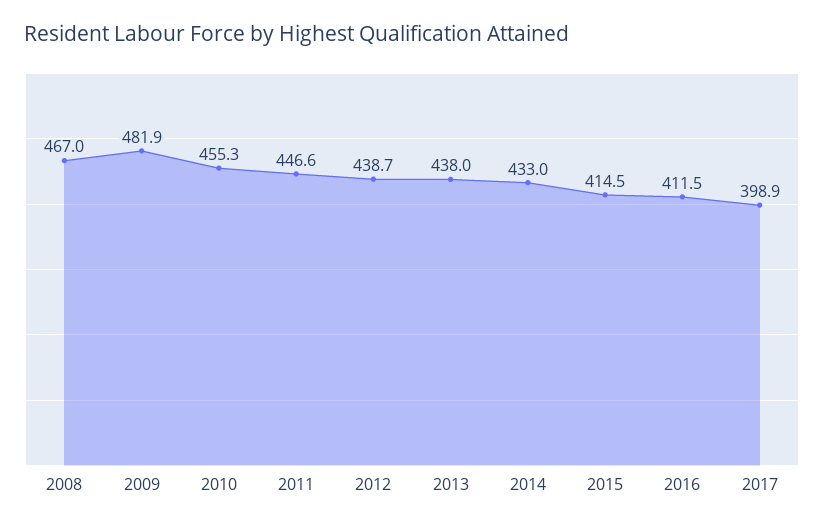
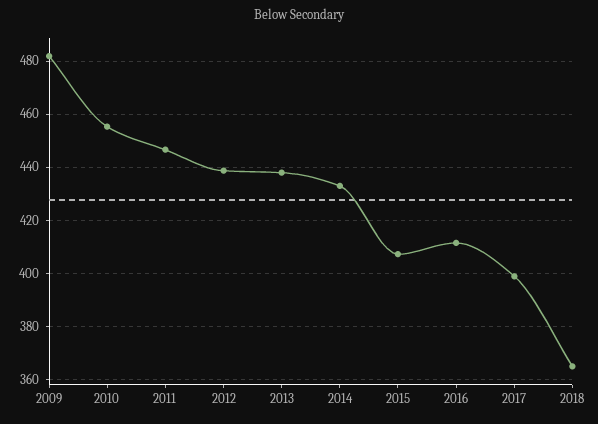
2008: 467 -> none
2015: 414.5 -> 407.5
2018: none -> 365

